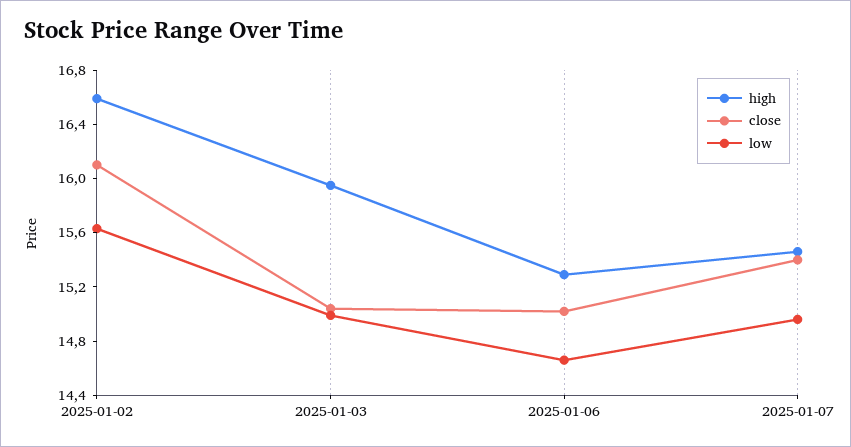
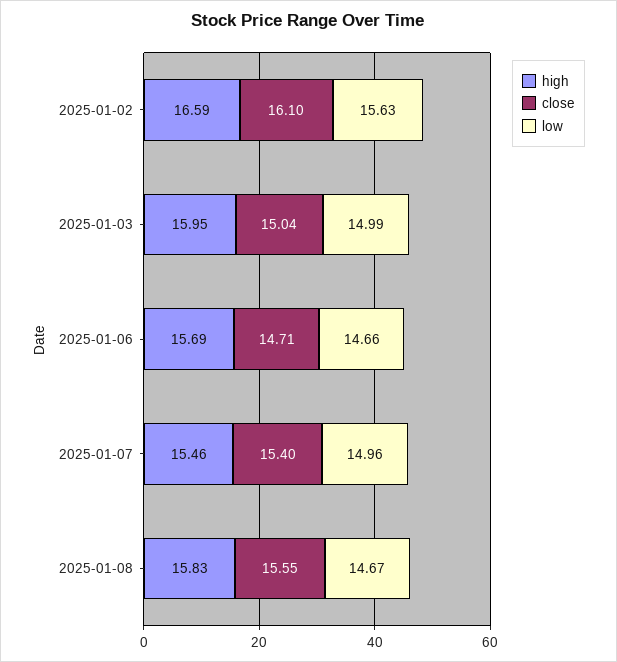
high, 2025-01-06: 15.3 -> 15.69
close, 2025-01-06: 15 -> 14.71
high, 2025-01-08: none -> 15.83
close, 2025-01-08: none -> 15.55
low, 2025-01-08: none -> 14.67

